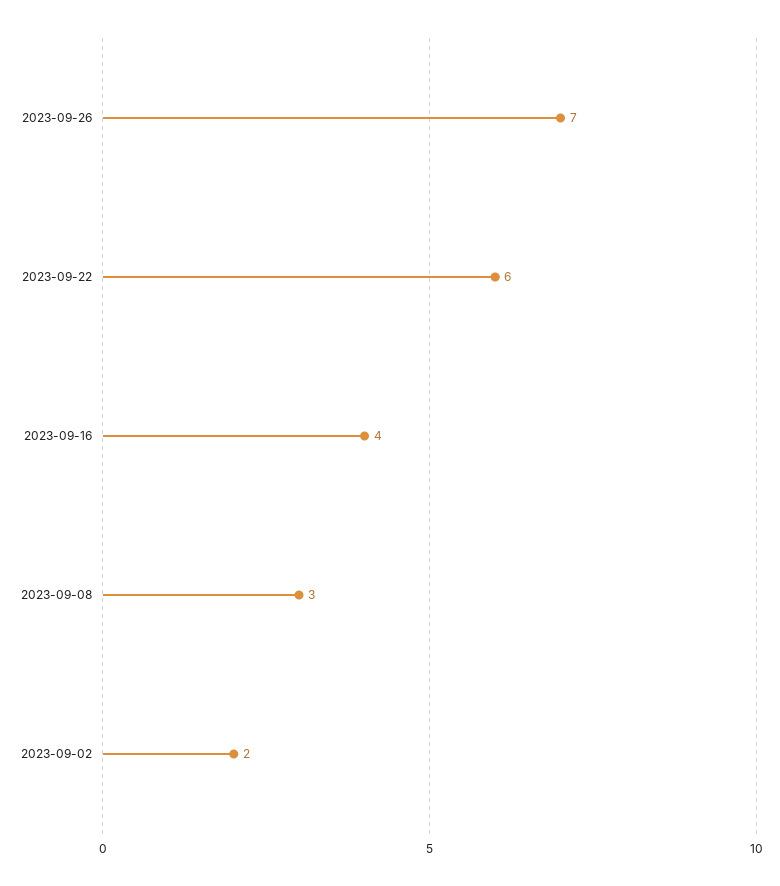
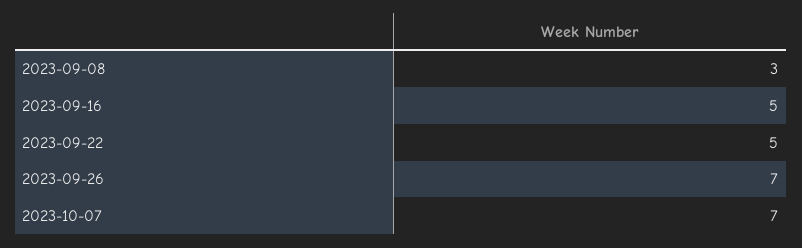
2023-09-22: 6 -> 5
2023-09-16: 4 -> 5
2023-09-02: 2 -> none
2023-10-07: none -> 7

